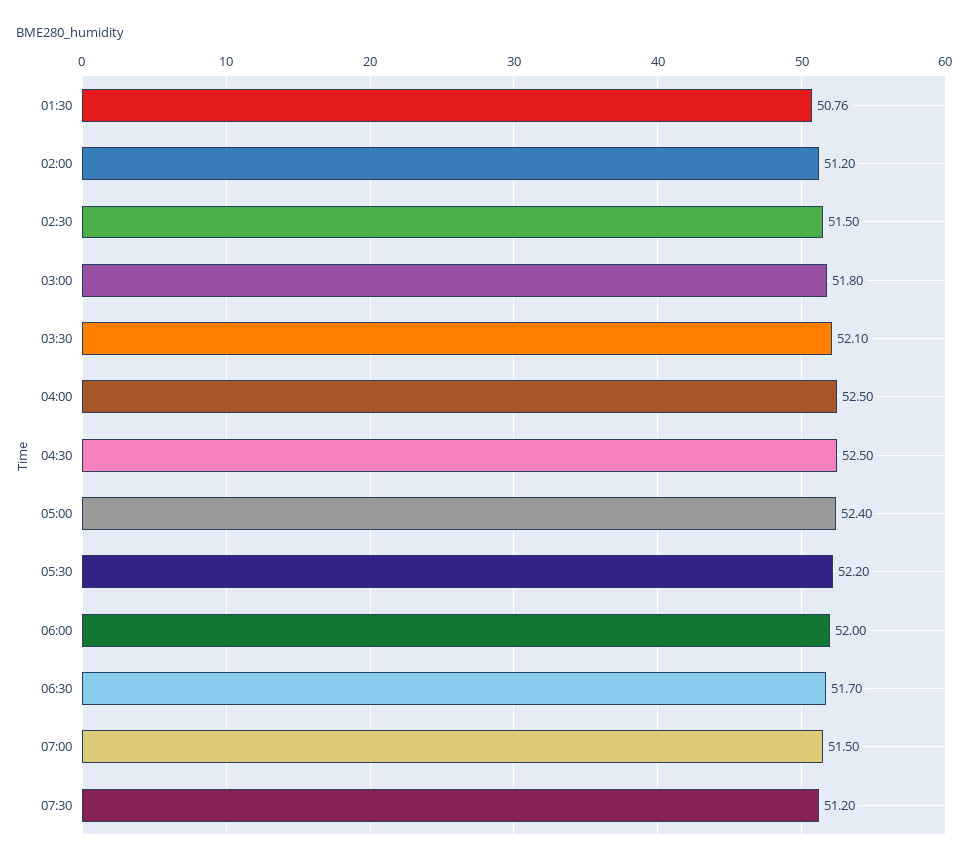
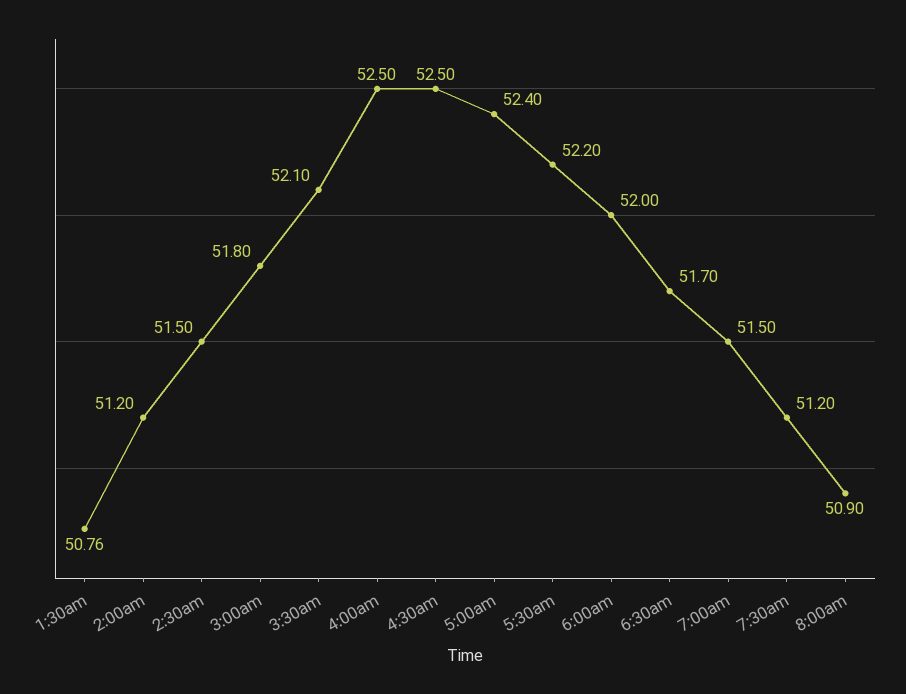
8:00am: none -> 50.9

